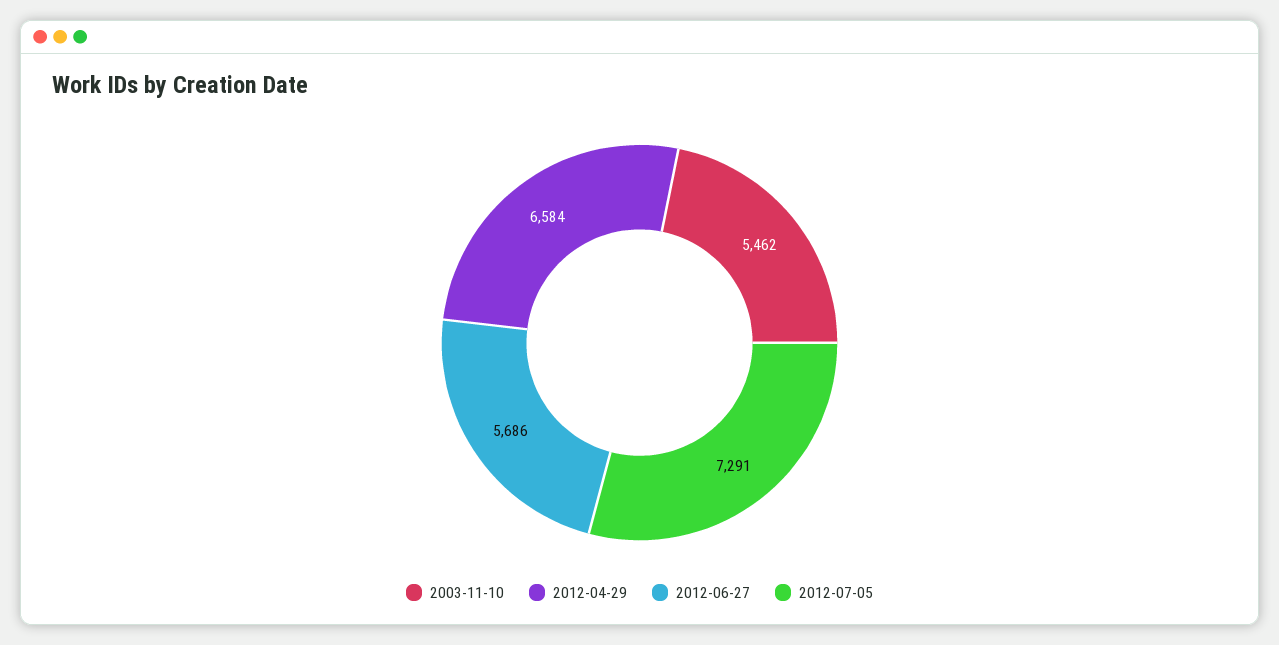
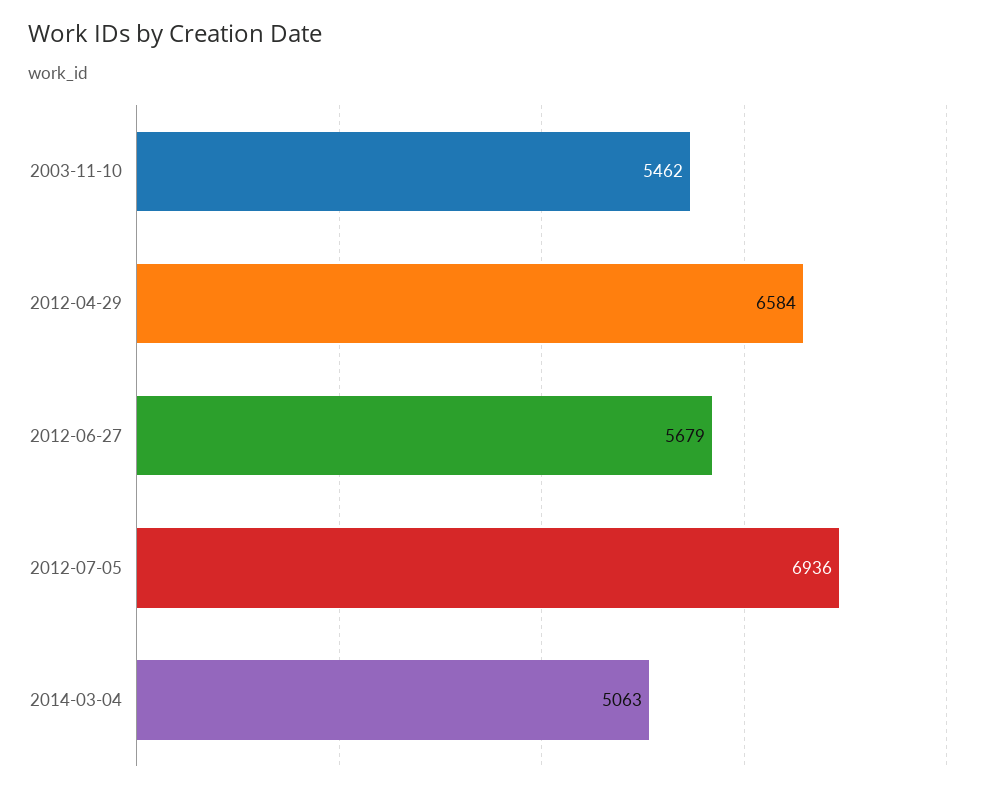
2012-06-27: 5686 -> 5679
2012-07-05: 7291 -> 6936
2014-03-04: none -> 5063

